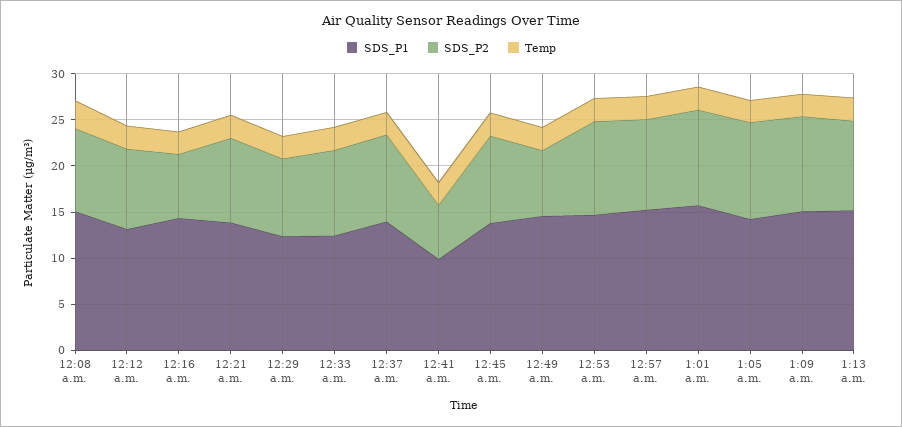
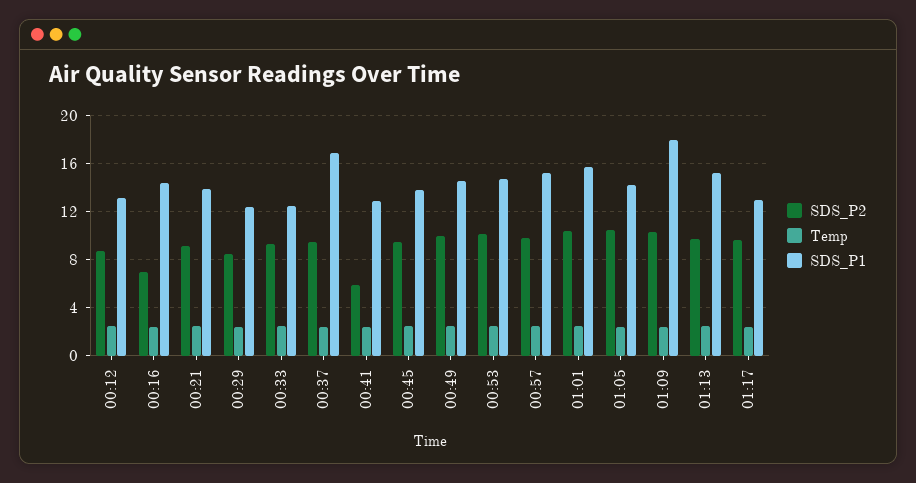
SDS_P1, 12:08 a.m.: 15 -> none
SDS_P2, 12:08 a.m.: 9 -> none
Temp, 12:08 a.m.: 3 -> none
SDS_P1, 12:37 a.m.: 14 -> 17
SDS_P1, 12:41 a.m.: 10 -> 13
SDS_P2, 12:49 a.m.: 7 -> 10
SDS_P1, 1:09 a.m.: 15 -> 18
SDS_P2, 01:17: none -> 9.5
Temp, 01:17: none -> 2.5
SDS_P1, 01:17: none -> 13

